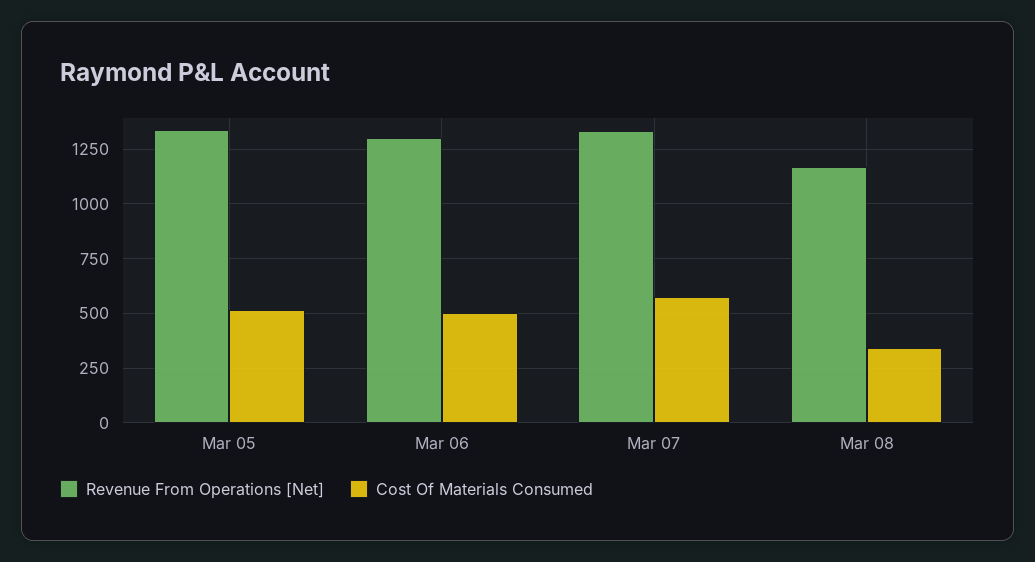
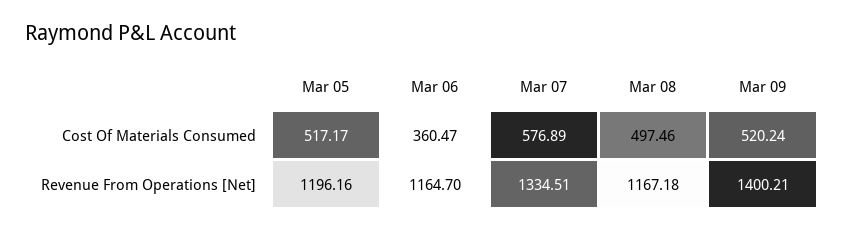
Revenue From Operations [Net], Mar 05: 1350 -> 1196.16
Revenue From Operations [Net], Mar 06: 1300 -> 1164.7
Cost Of Materials Consumed, Mar 06: 500 -> 360.47
Cost Of Materials Consumed, Mar 08: 350 -> 497.46
Cost Of Materials Consumed, Mar 09: none -> 520.24
Revenue From Operations [Net], Mar 09: none -> 1400.21

